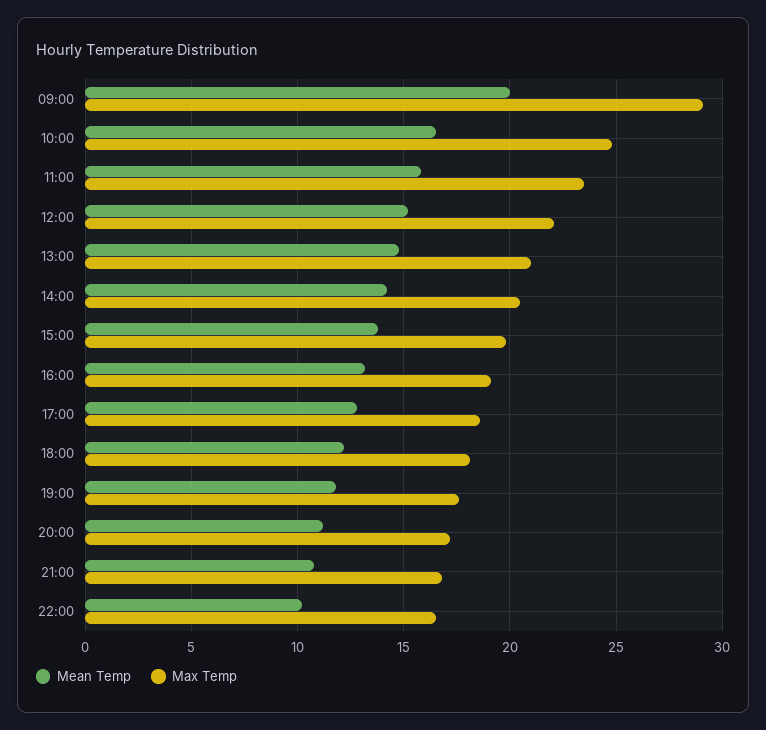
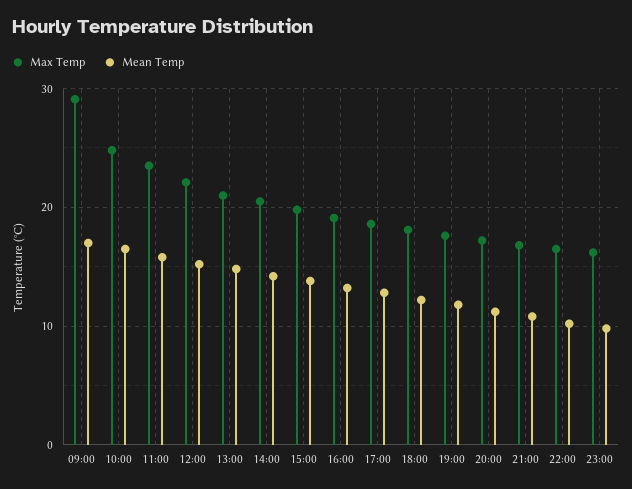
Mean Temp, 09:00: 20 -> 17
Max Temp, 23:00: none -> 16
Mean Temp, 23:00: none -> 10

